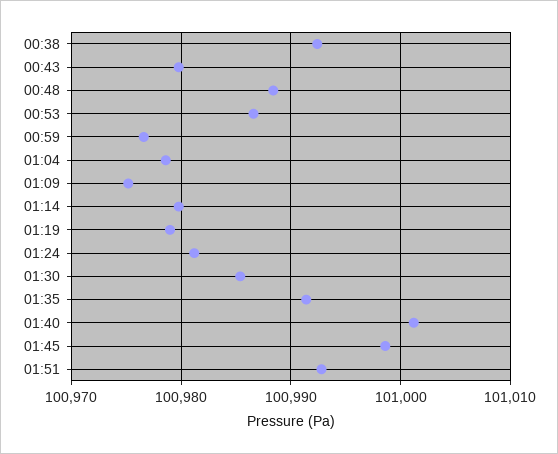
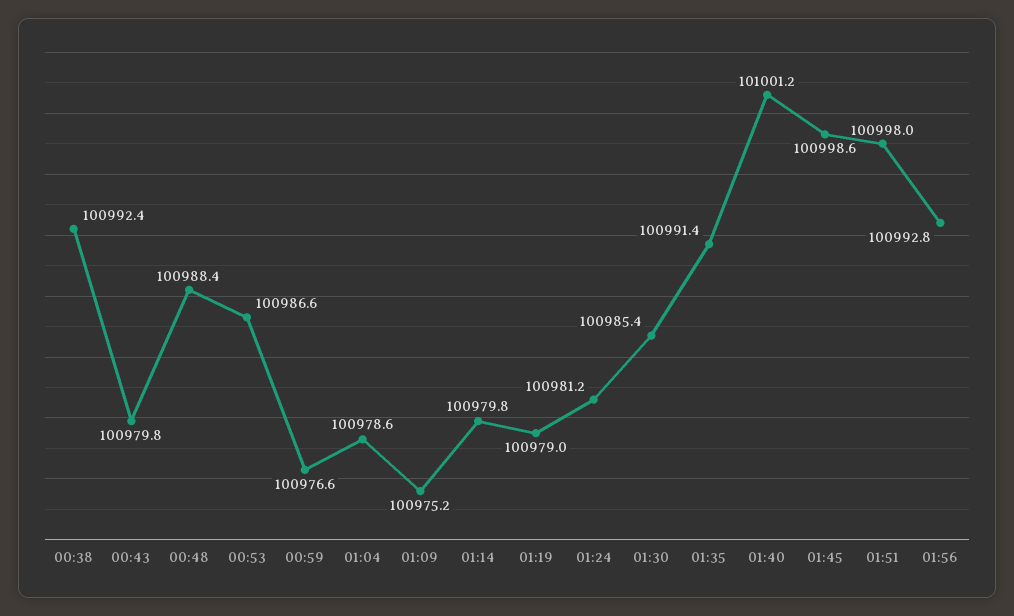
01:51: 100993 -> 100998
01:56: none -> 100992.8

